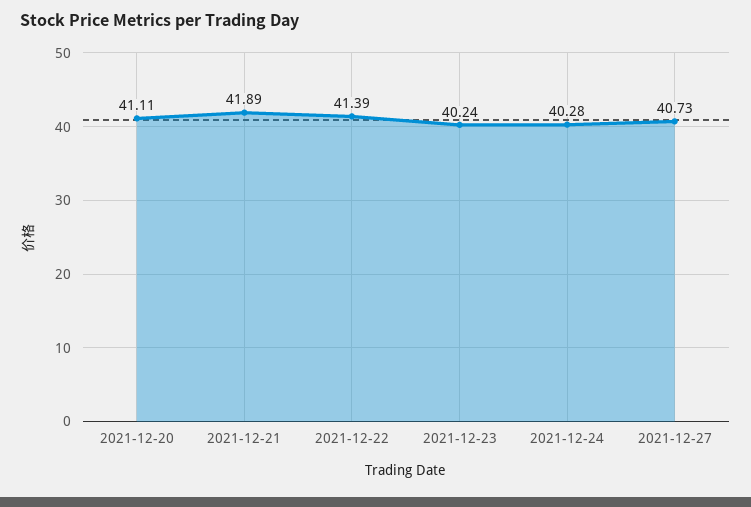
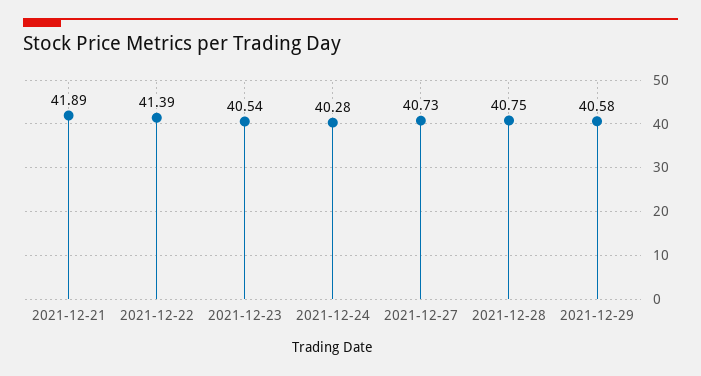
2021-12-20: 41.11 -> none
2021-12-23: 40.24 -> 40.54
2021-12-28: none -> 40.75
2021-12-29: none -> 40.58

